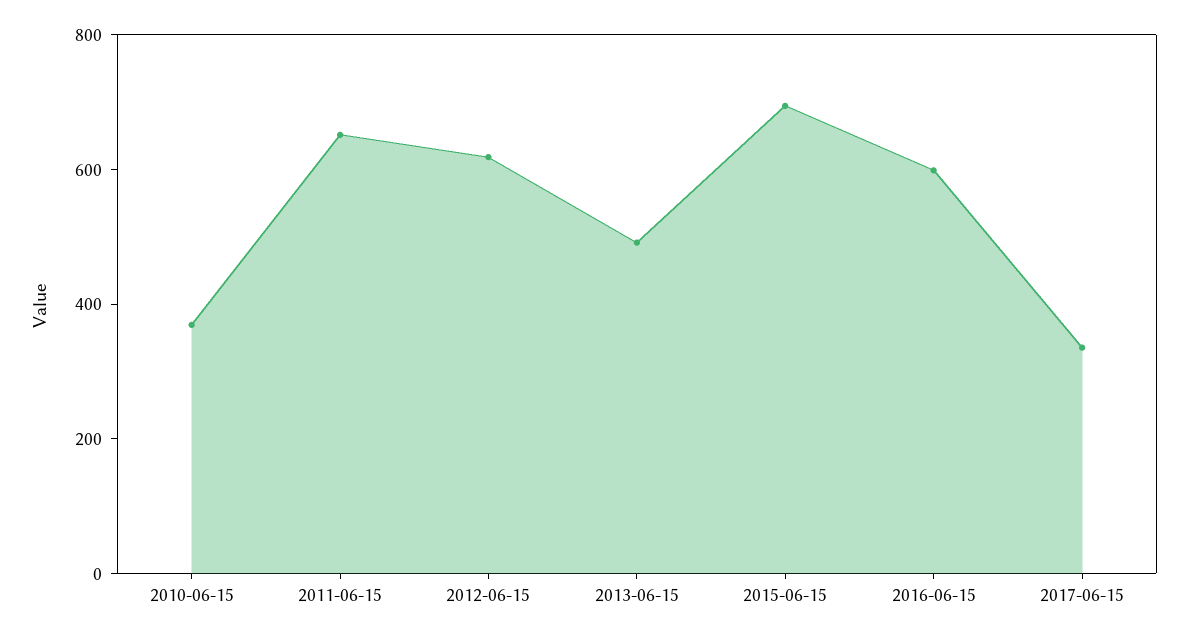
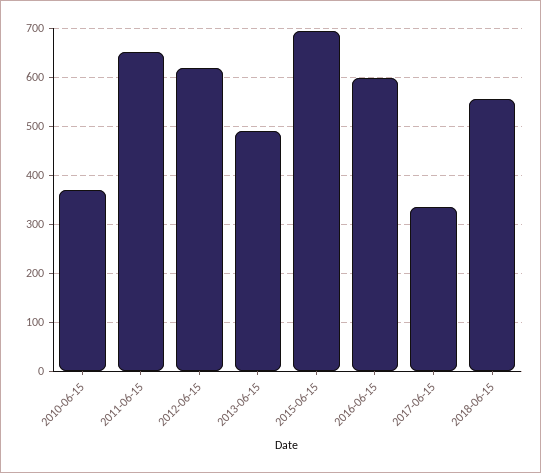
2018-06-15: none -> 560

